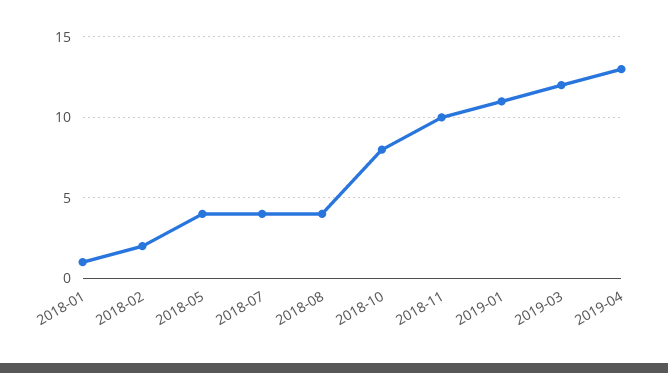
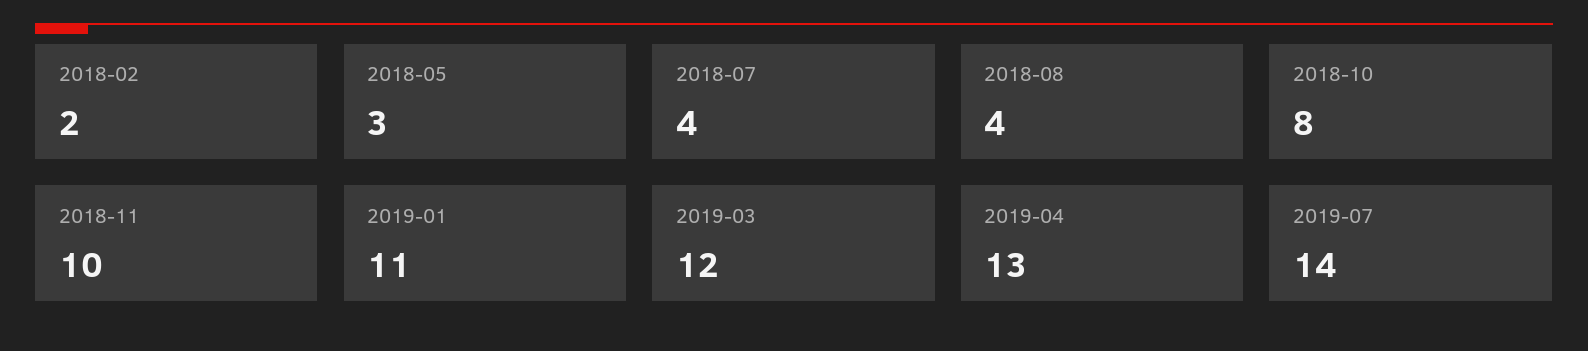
2018-01: 1 -> none
2018-05: 4 -> 3
2019-07: none -> 14

